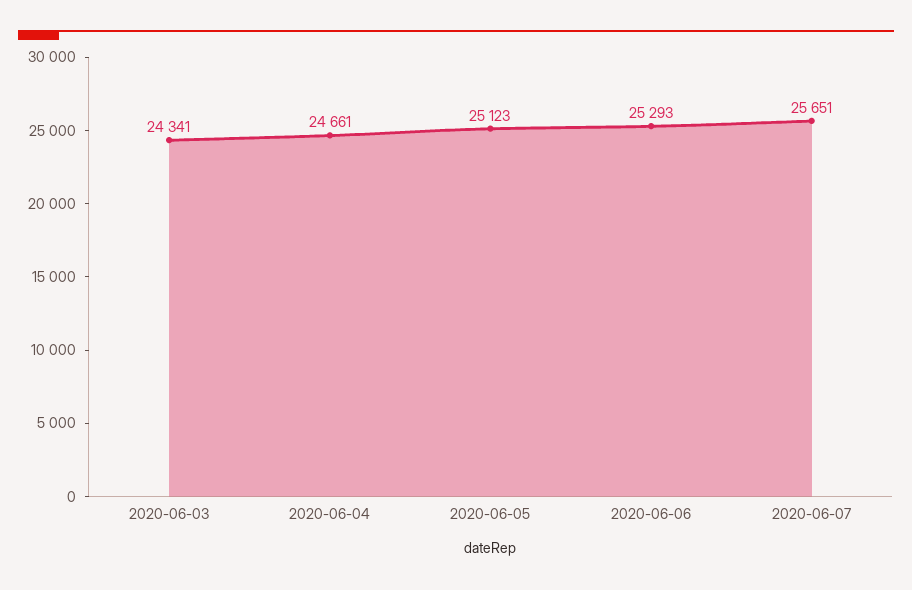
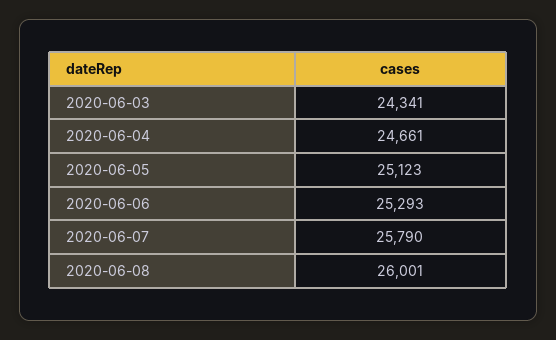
2020-06-07: 25651 -> 25790
2020-06-08: none -> 26001

